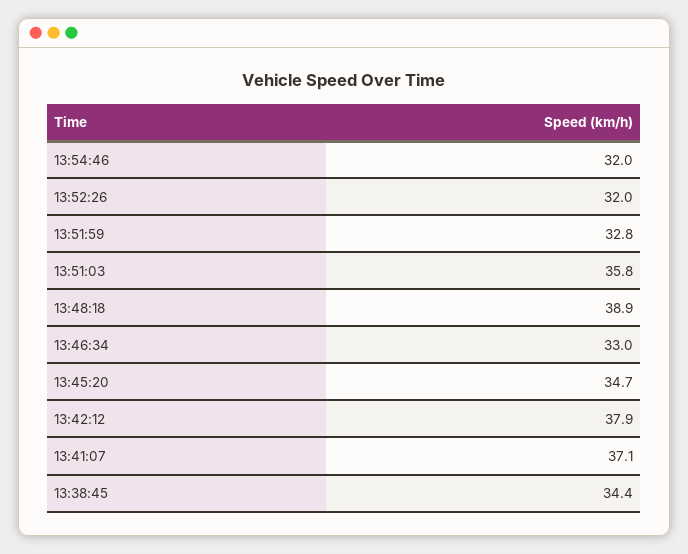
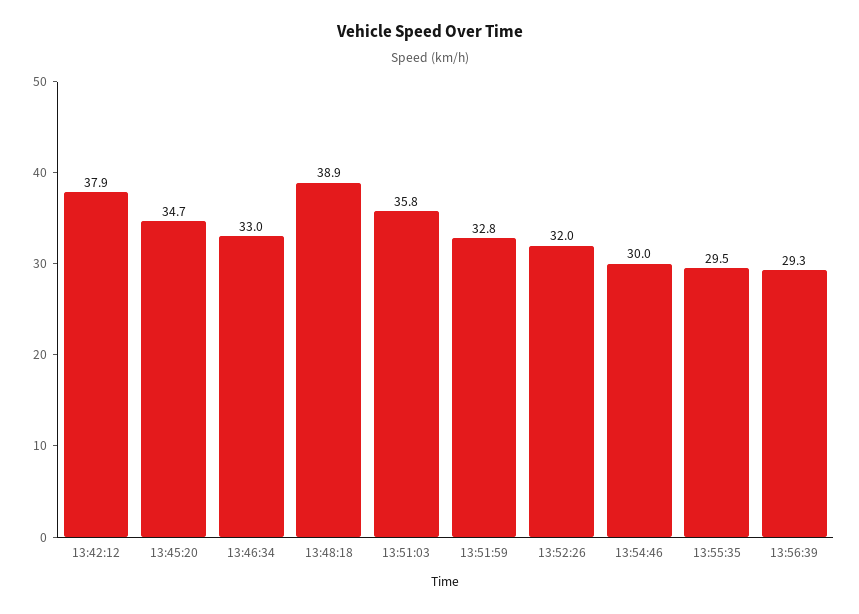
13:54:46: 32 -> 30
13:41:07: 37.1 -> none
13:38:45: 34.4 -> none
13:55:35: none -> 29.5
13:56:39: none -> 29.3

